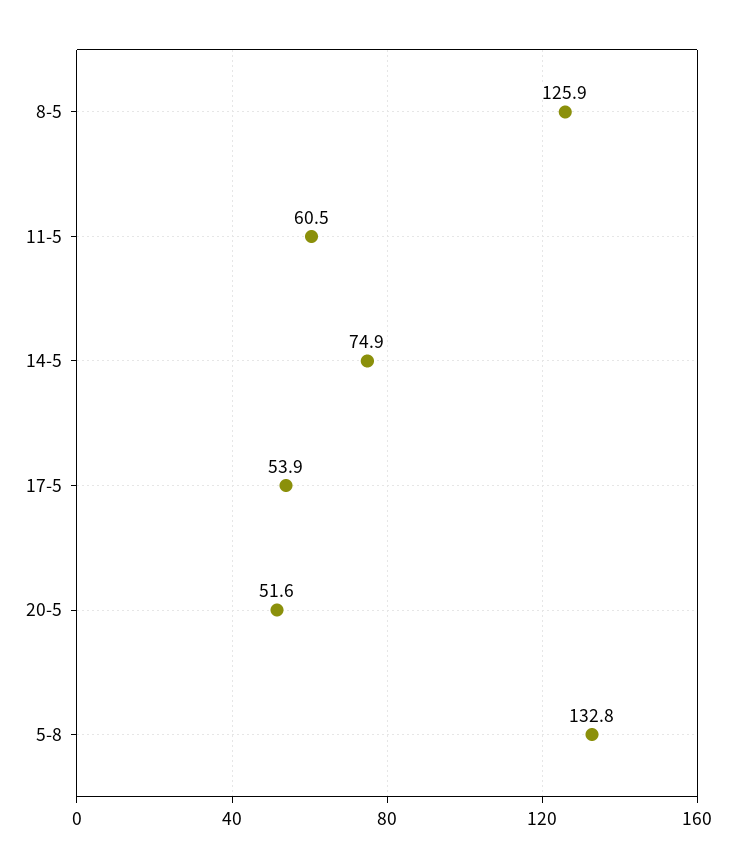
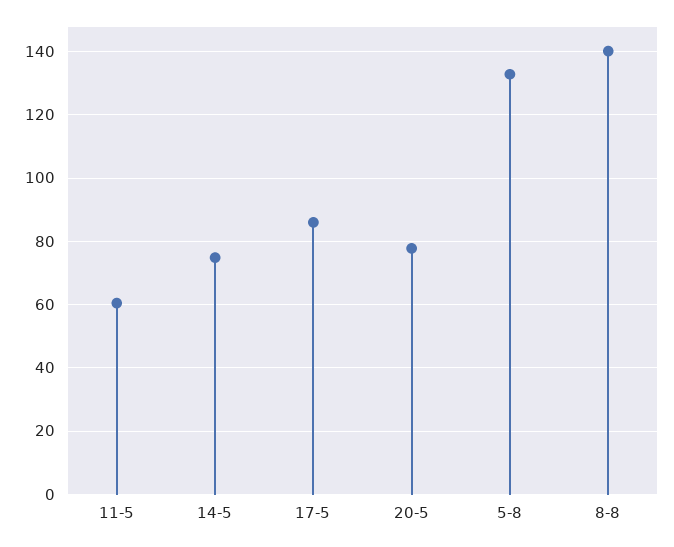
8-5: 125.9 -> none
17-5: 53.9 -> 86
20-5: 51.6 -> 78
8-8: none -> 140

